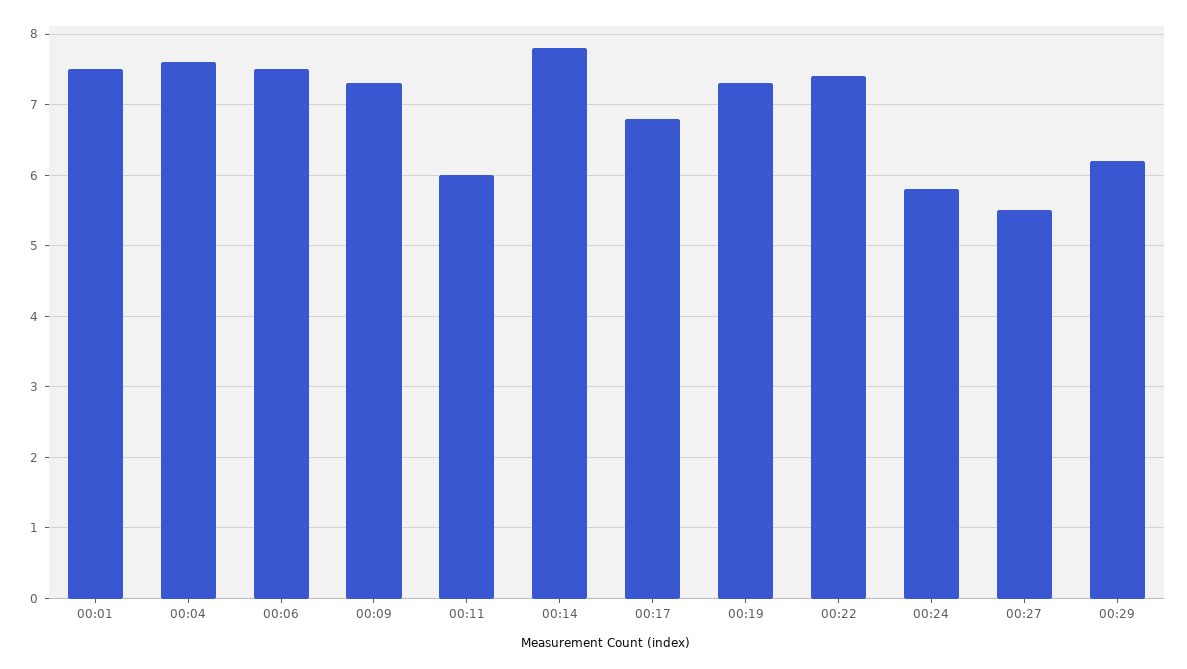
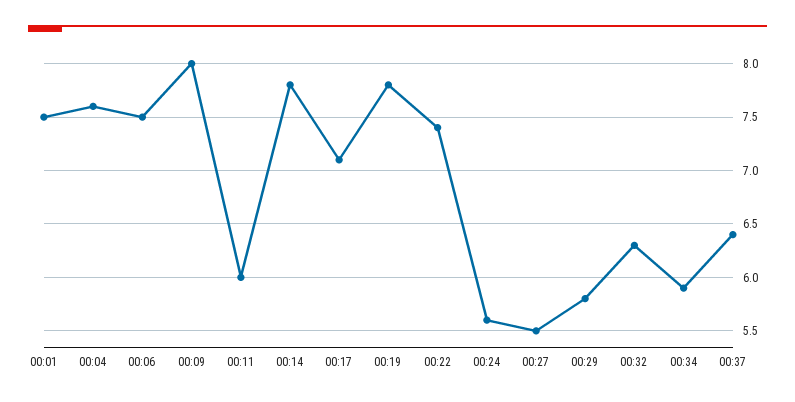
00:09: 7.3 -> 8
00:17: 6.8 -> 7.1
00:19: 7.3 -> 7.8
00:24: 5.8 -> 5.6
00:29: 6.2 -> 5.8
00:32: none -> 6.3
00:34: none -> 5.9
00:37: none -> 6.4

